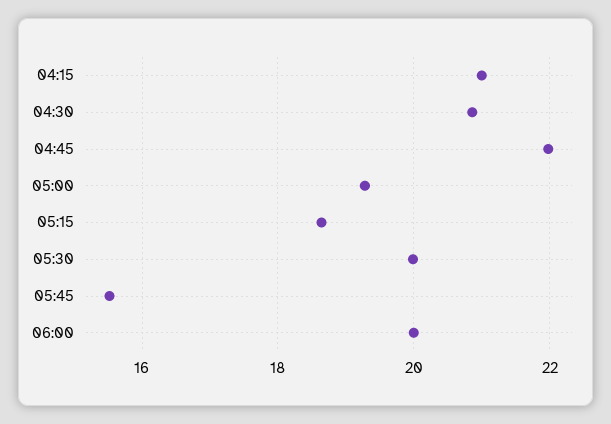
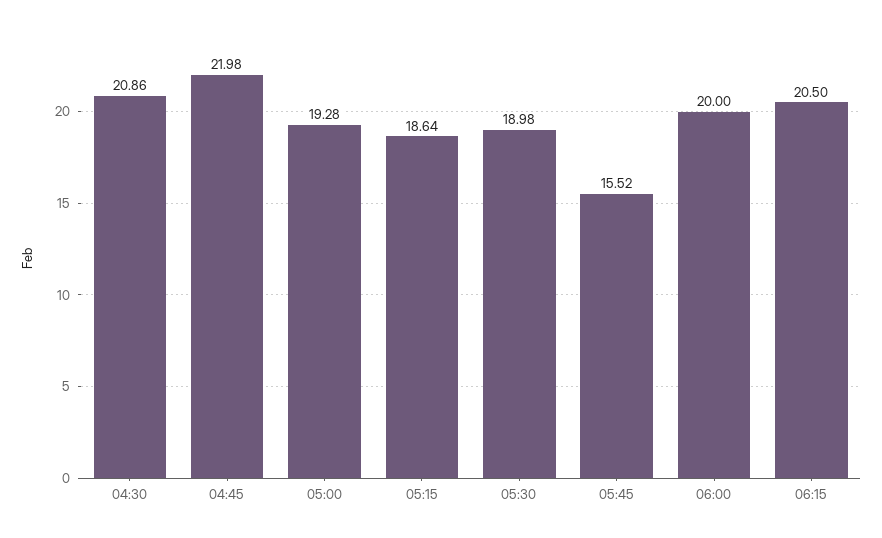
04:15: 21 -> none
05:30: 20 -> 18.98
06:15: none -> 20.5

